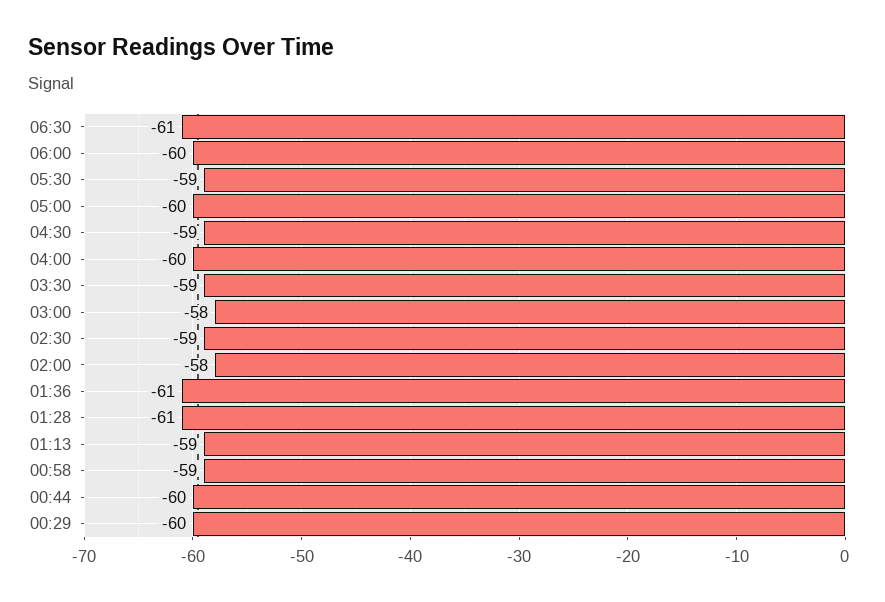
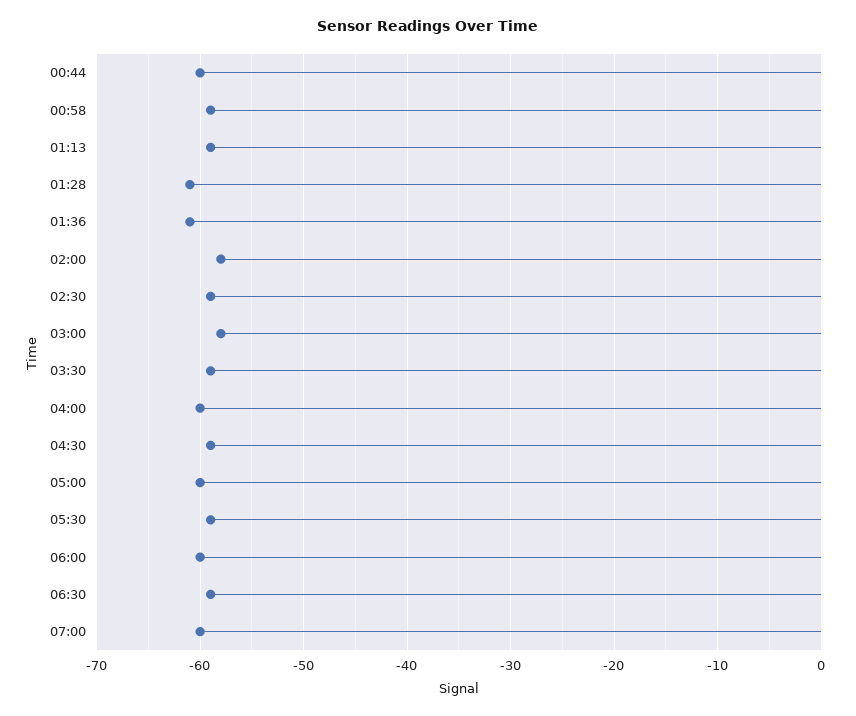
06:30: -61 -> -59
00:29: -60 -> none
07:00: none -> -60

